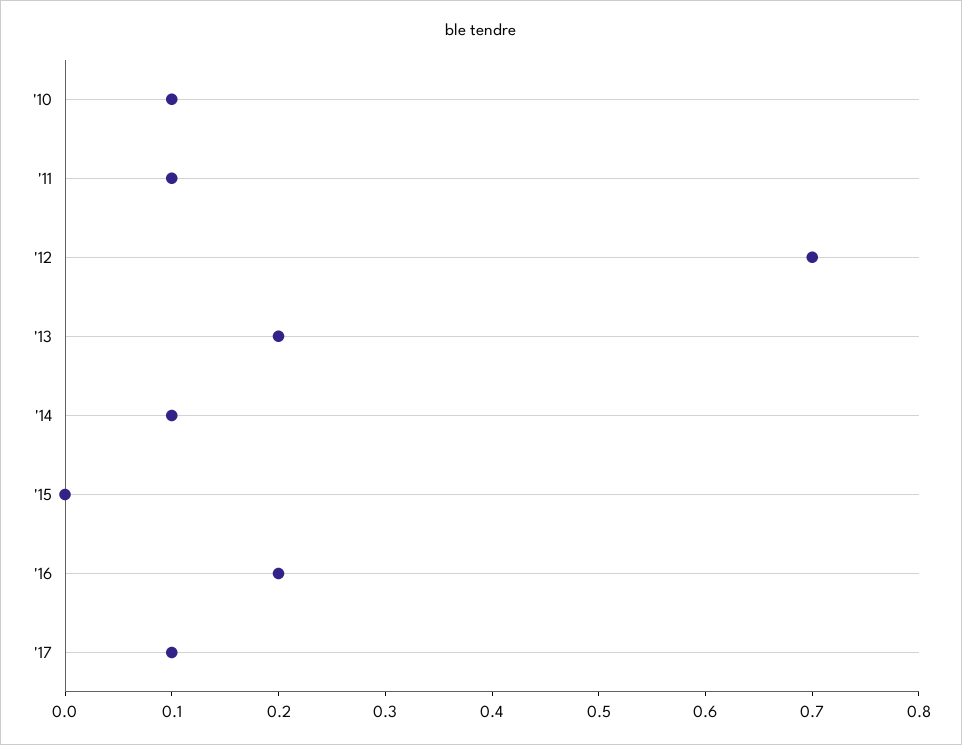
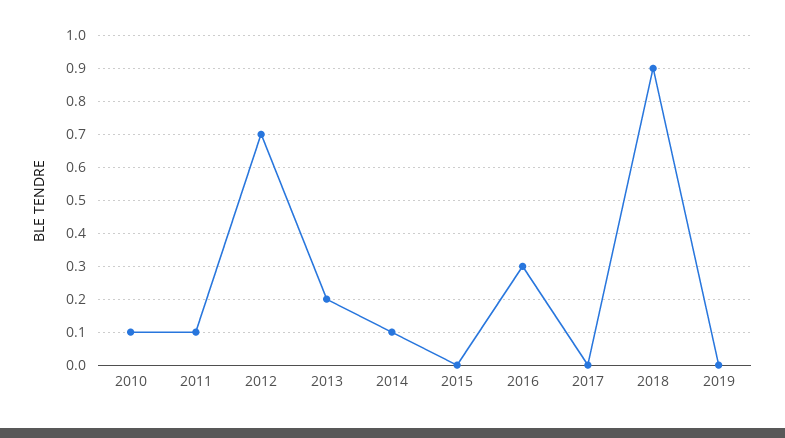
'16: 0.2 -> 0.3
'17: 0.1 -> 0
2018: none -> 0.9
2019: none -> 0

